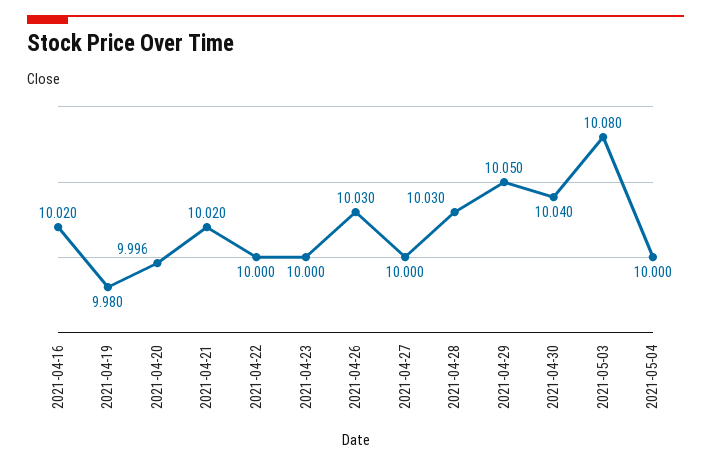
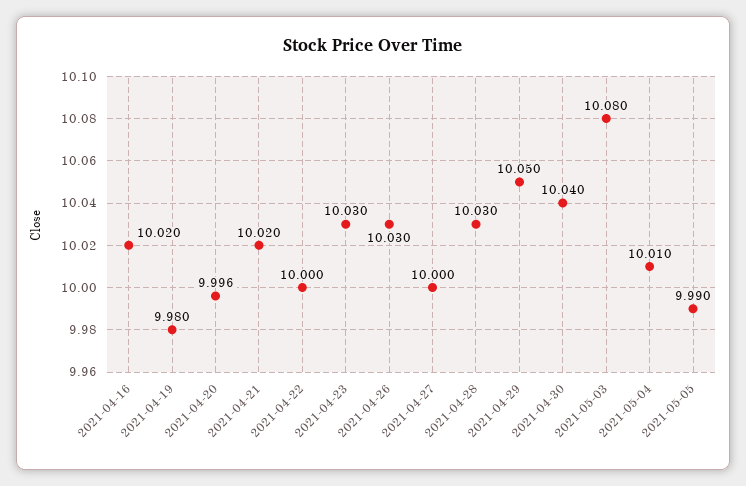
2021-04-23: 10 -> 10.03
2021-05-04: 10 -> 10.01
2021-05-05: none -> 9.99

